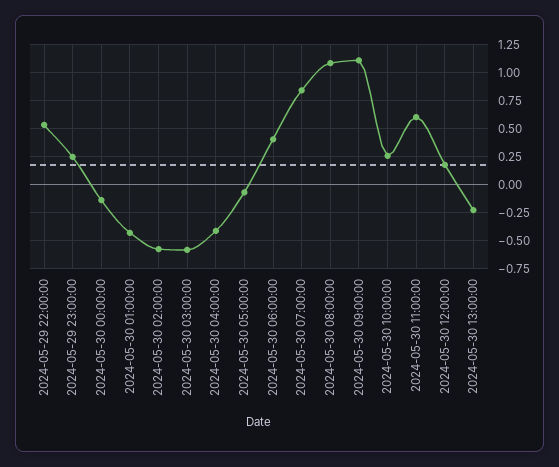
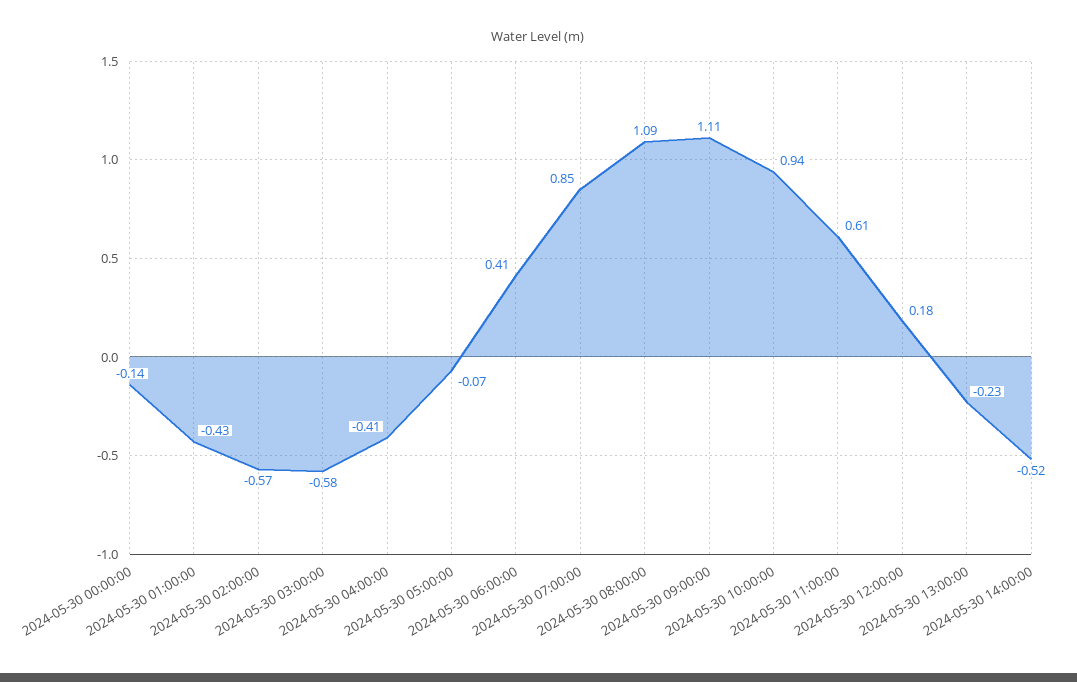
2024-05-29 22:00:00: 0.5 -> none
2024-05-29 23:00:00: 0.25 -> none
2024-05-30 10:00:00: 0.25 -> 0.94
2024-05-30 14:00:00: none -> -0.52

